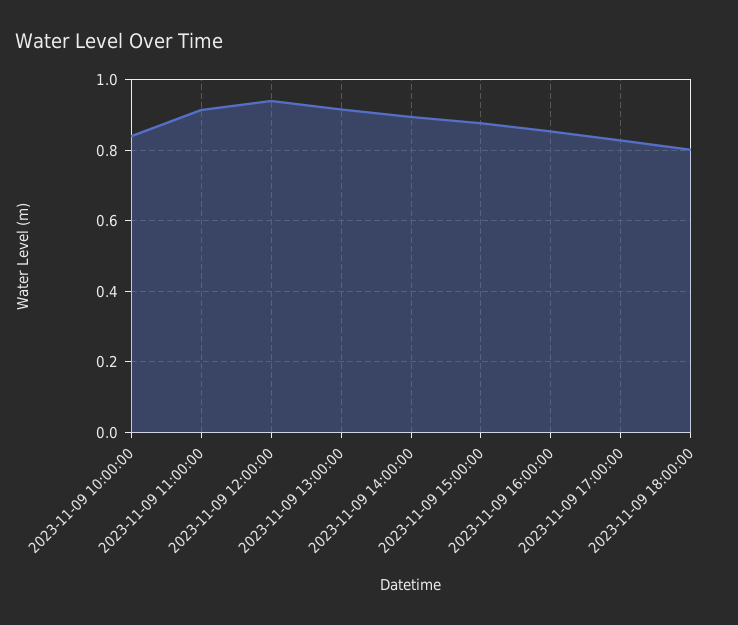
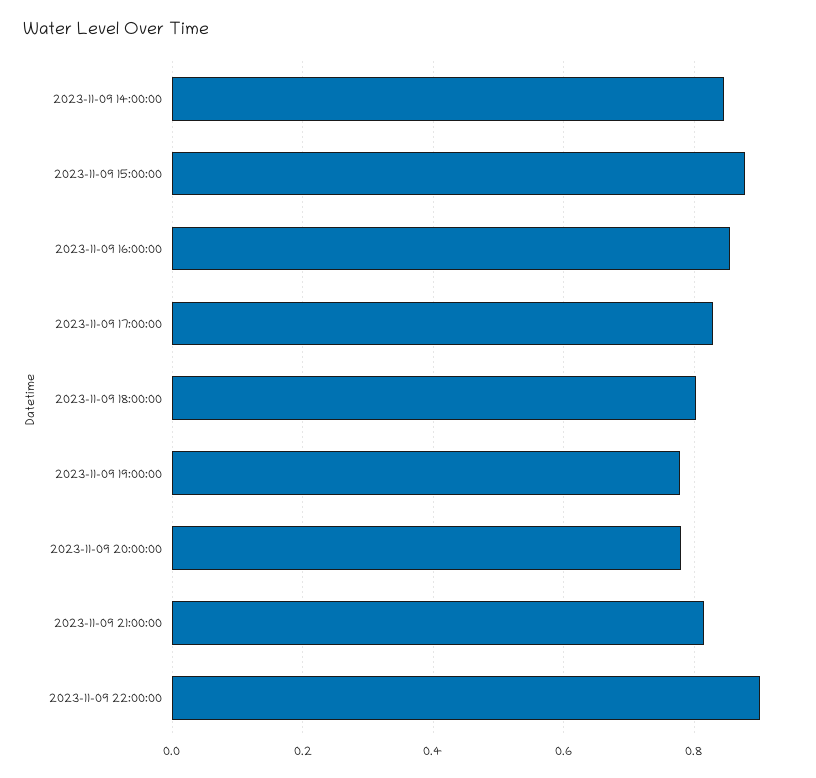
2023-11-09 10:00:00: 0.84 -> none
2023-11-09 11:00:00: 0.92 -> none
2023-11-09 12:00:00: 0.94 -> none
2023-11-09 13:00:00: 0.92 -> none
2023-11-09 14:00:00: 0.9 -> 0.84
2023-11-09 19:00:00: none -> 0.78
2023-11-09 20:00:00: none -> 0.78
2023-11-09 21:00:00: none -> 0.82
2023-11-09 22:00:00: none -> 0.9

